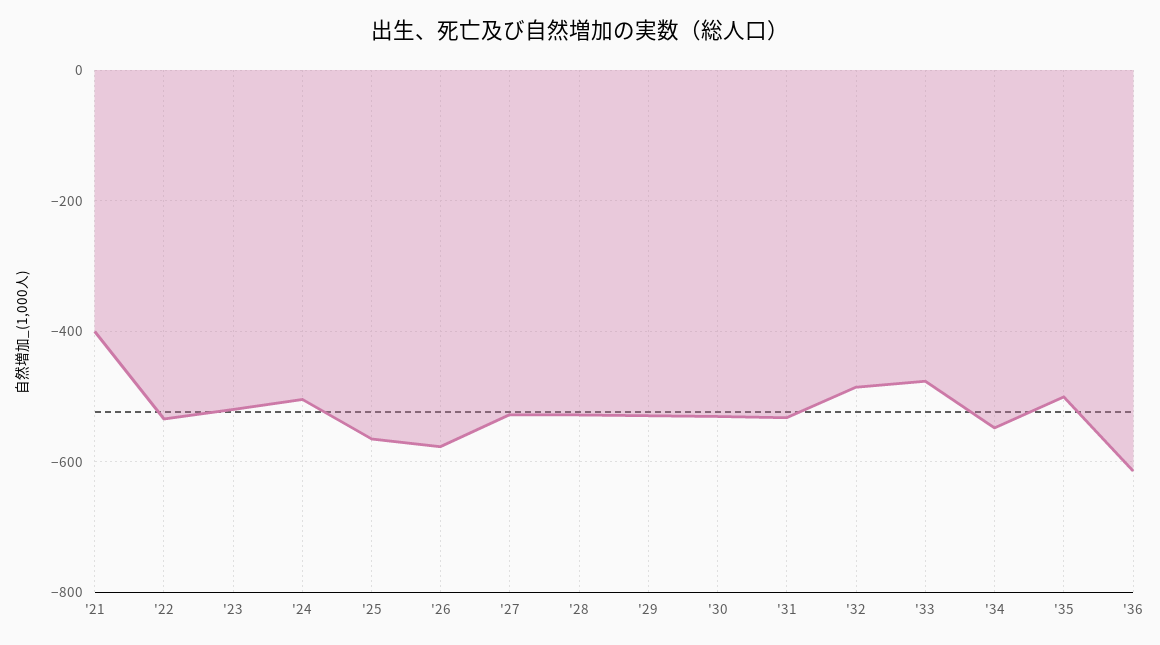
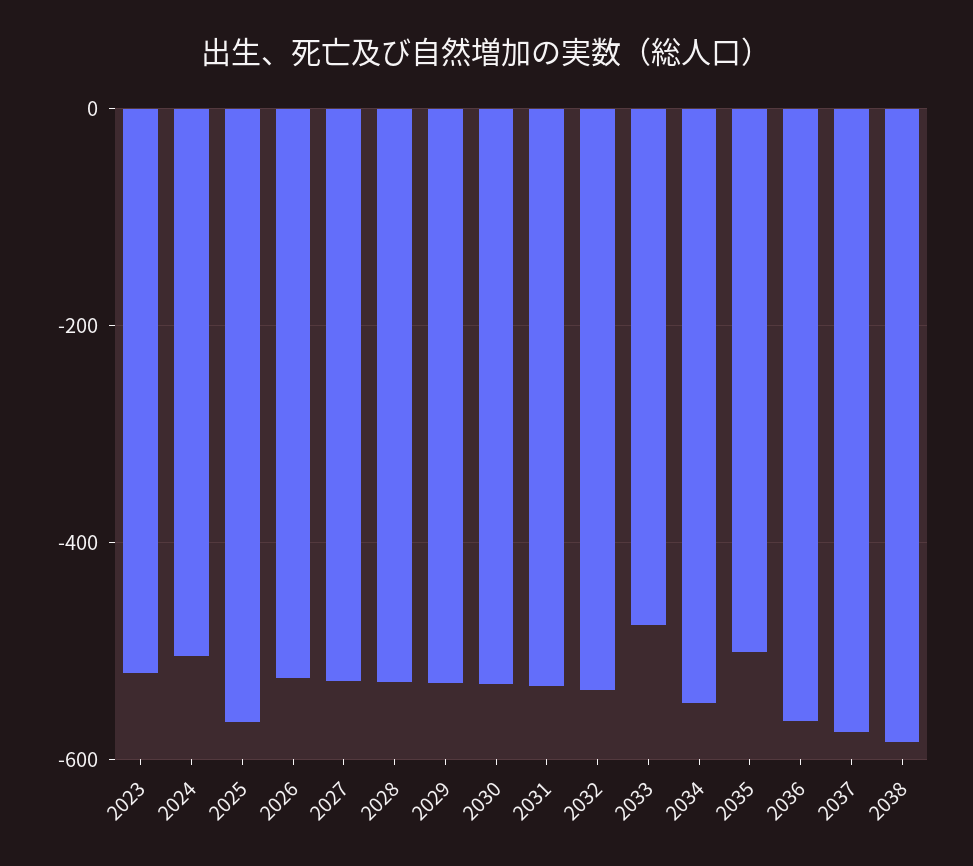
'21: -400 -> none
'22: -540 -> none
'26: -580 -> -520
'32: -480 -> -540
'36: -620 -> -560
2037: none -> -580
2038: none -> -580

